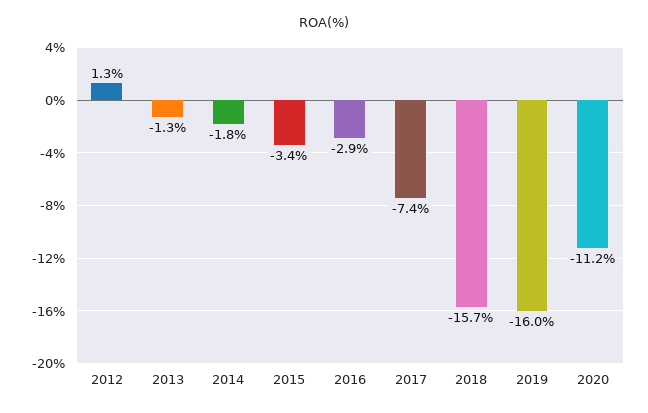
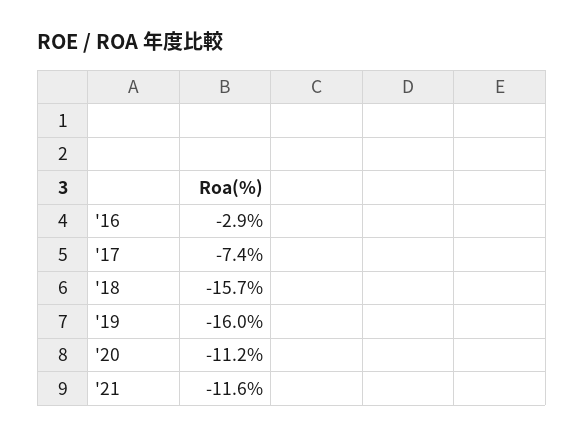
2012: 1.3 -> none
2013: -1.3 -> none
2014: -1.8 -> none
2015: -3.4 -> none
'21: none -> -11.6

